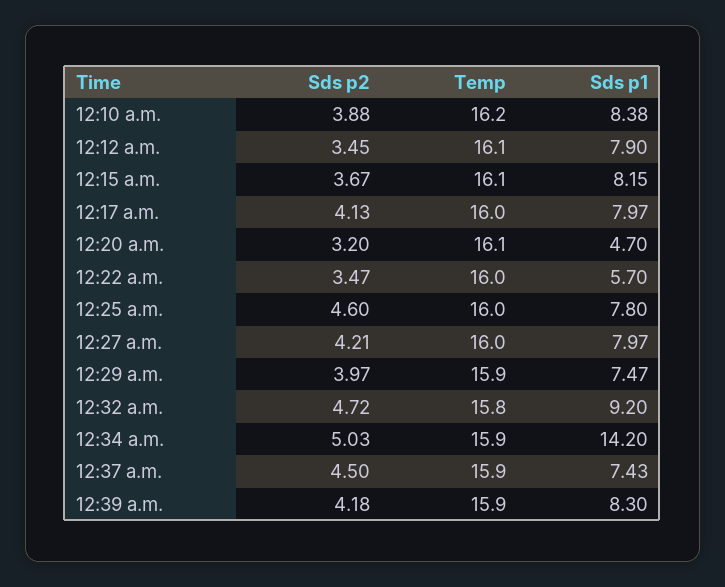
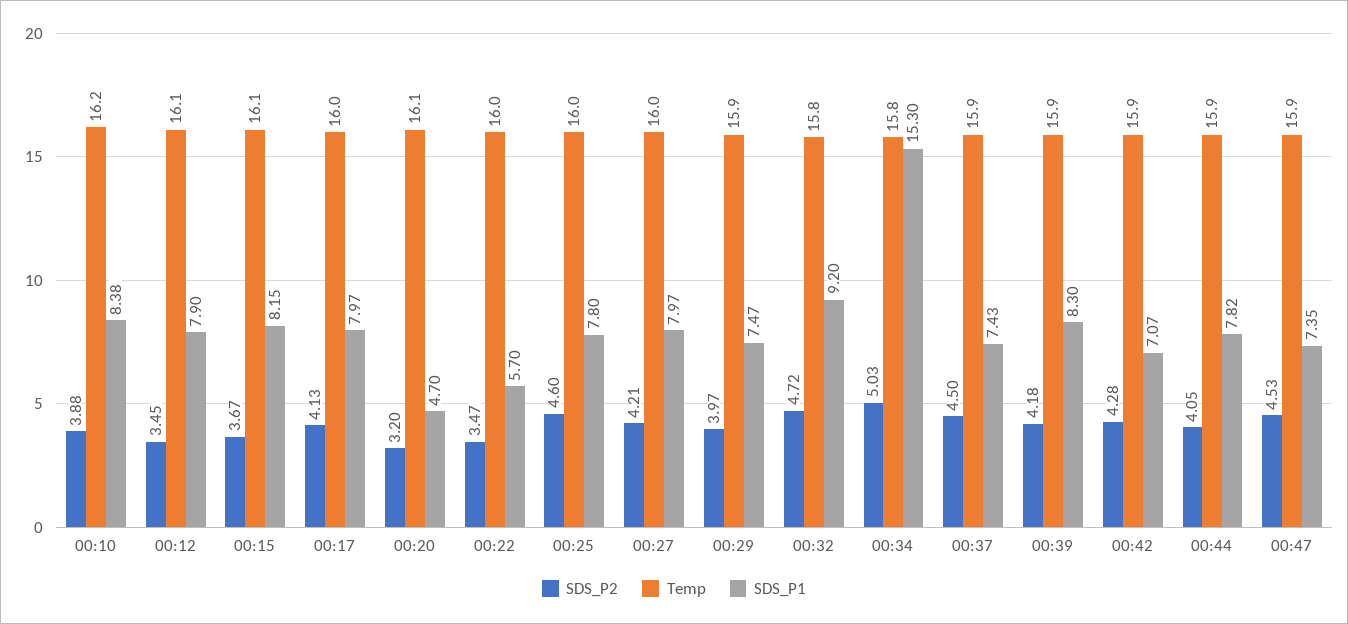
Temp, 12:34 a.m.: 15.9 -> 15.8
Sds p1, 12:34 a.m.: 14.2 -> 15.3
Sds p2, 00:42: none -> 4.28
Temp, 00:42: none -> 15.9
Sds p1, 00:42: none -> 7.07
Sds p2, 00:44: none -> 4.05
Temp, 00:44: none -> 15.9
Sds p1, 00:44: none -> 7.82
Sds p2, 00:47: none -> 4.53
Temp, 00:47: none -> 15.9
Sds p1, 00:47: none -> 7.35

